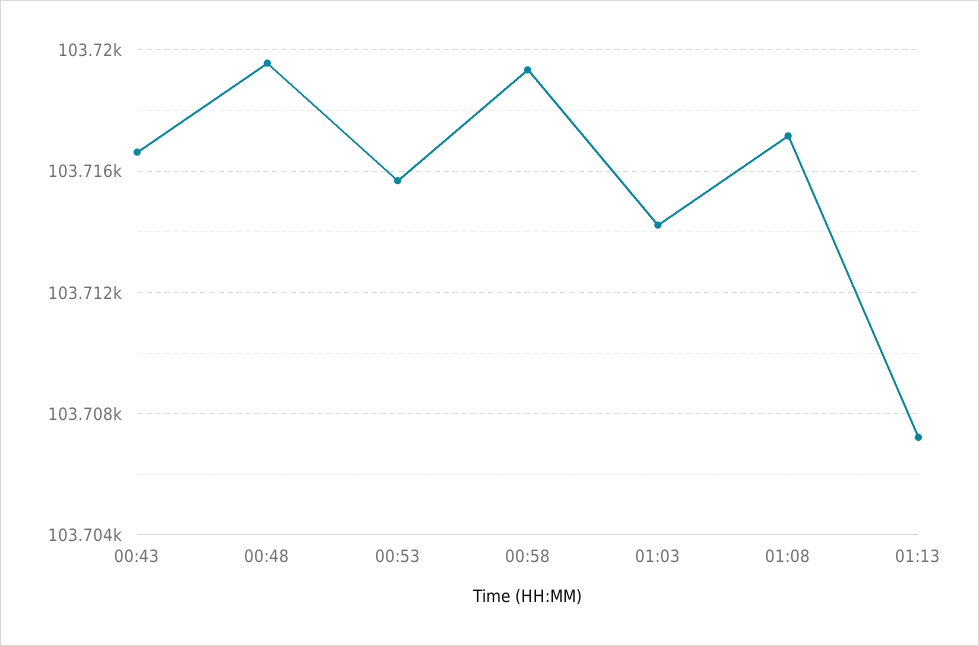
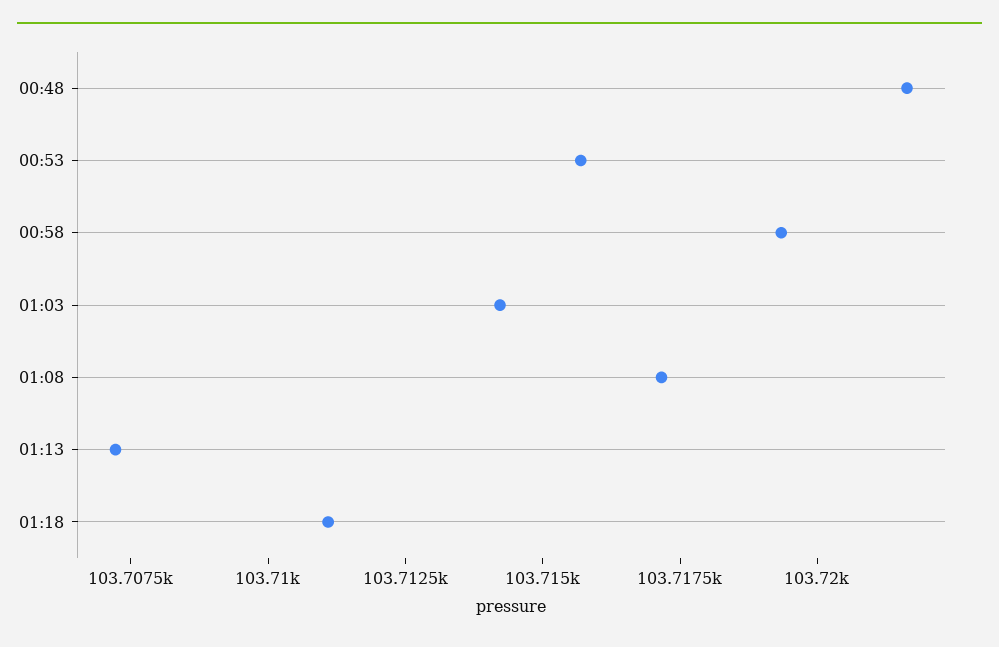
00:43: 103716.5 -> none
00:48: 103719.5 -> 103721.5
01:18: none -> 103711

